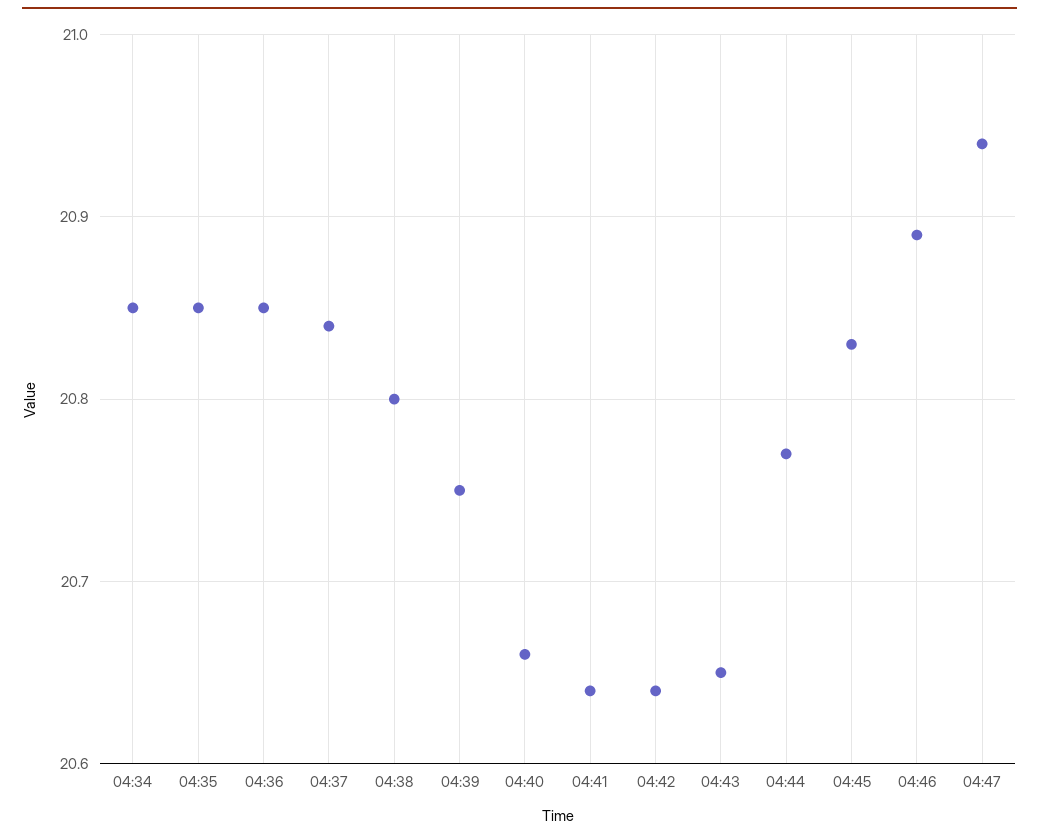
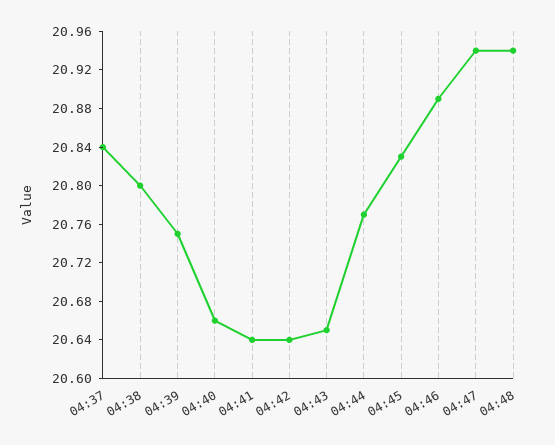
04:34: 20.85 -> none
04:35: 20.85 -> none
04:36: 20.85 -> none
04:48: none -> 20.94

